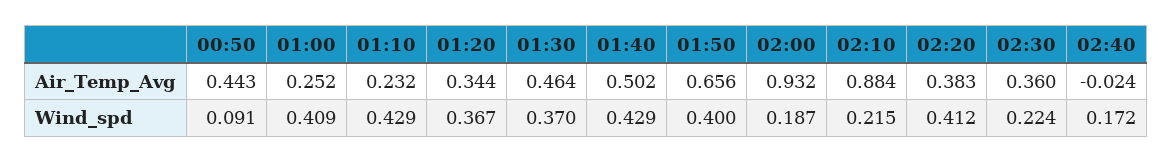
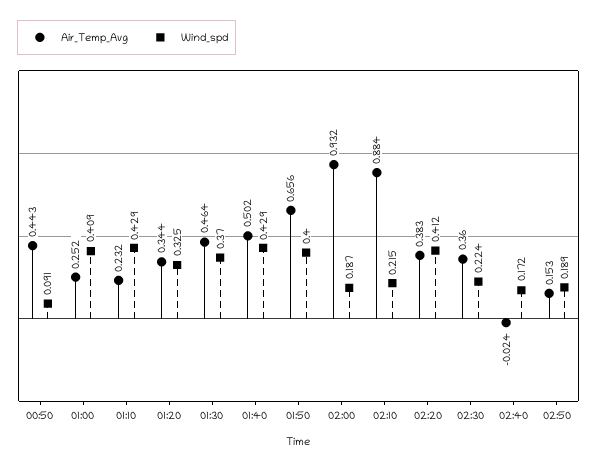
Wind_spd, 01:20: 0.367 -> 0.325
Air_Temp_Avg, 02:50: none -> 0.153
Wind_spd, 02:50: none -> 0.189

